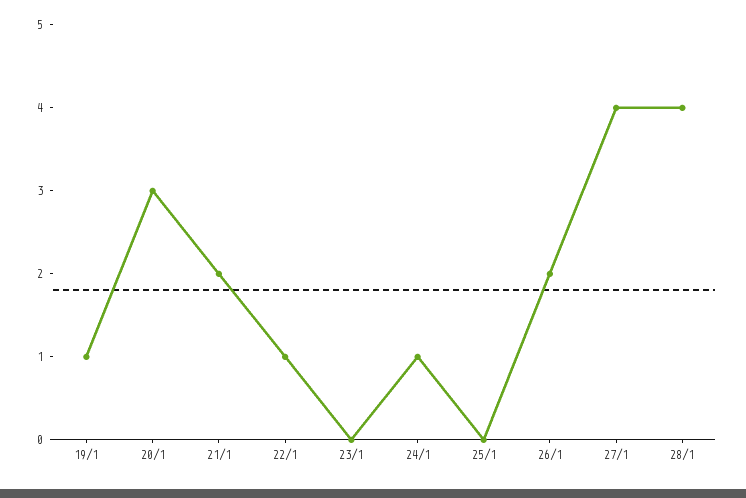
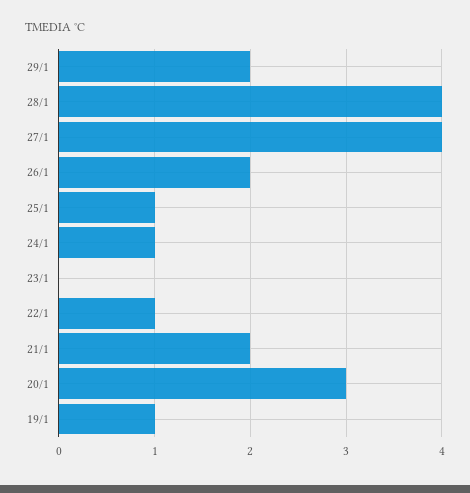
25/1: 0 -> 1
29/1: none -> 2

